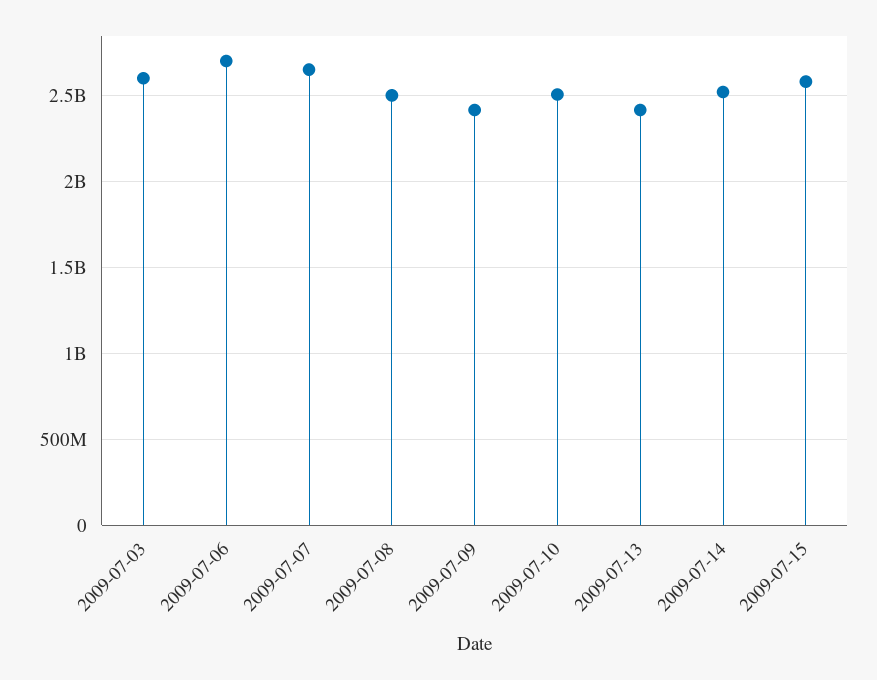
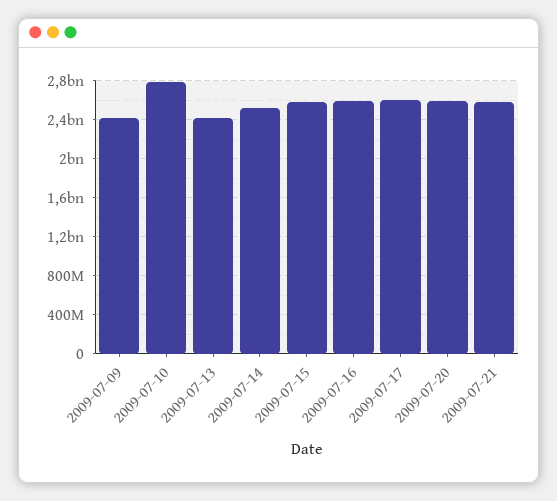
2009-07-03: 2600000000 -> none
2009-07-06: 2700000000 -> none
2009-07-07: 2650000000 -> none
2009-07-08: 2500000000 -> none
2009-07-10: 2500000000 -> 2800000000
2009-07-16: none -> 2600000000
2009-07-17: none -> 2600000000
2009-07-20: none -> 2600000000
2009-07-21: none -> 2600000000

